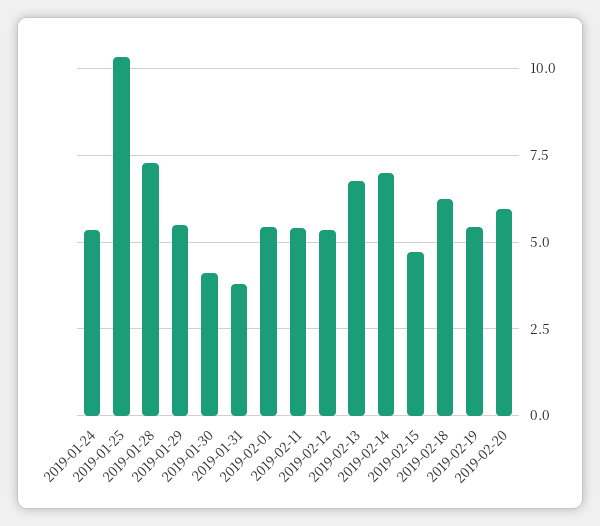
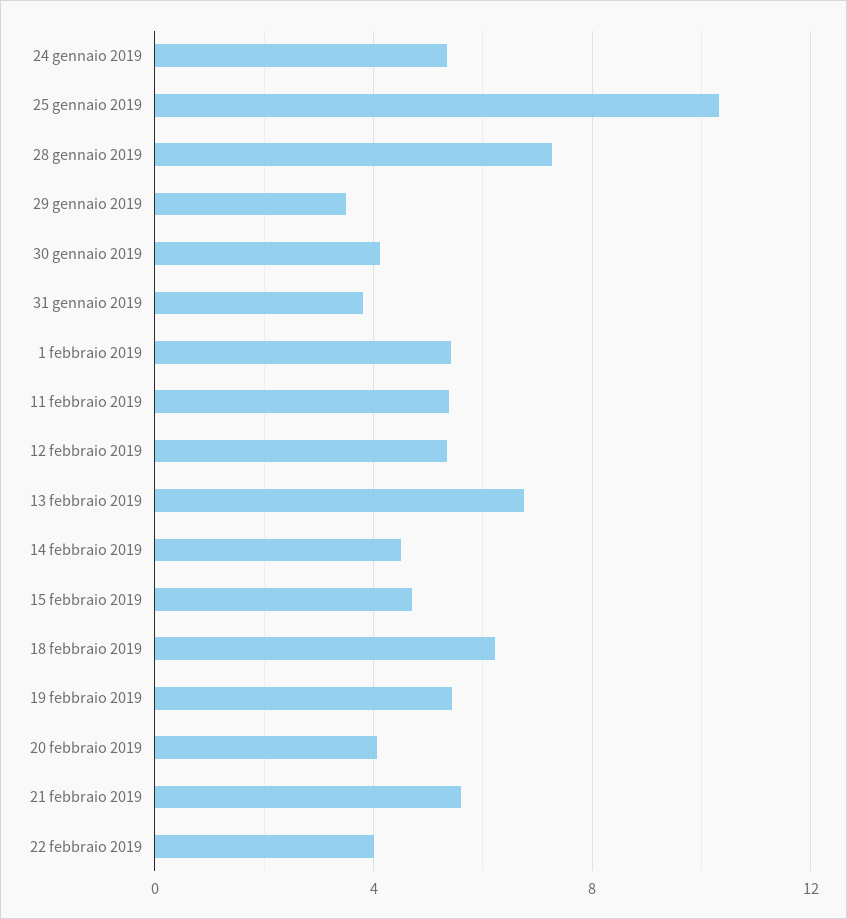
2019-01-29: 5.5 -> 3.5
2019-02-14: 7 -> 4.5
2019-02-20: 6 -> 4
21 febbraio 2019: none -> 5.5
22 febbraio 2019: none -> 4

